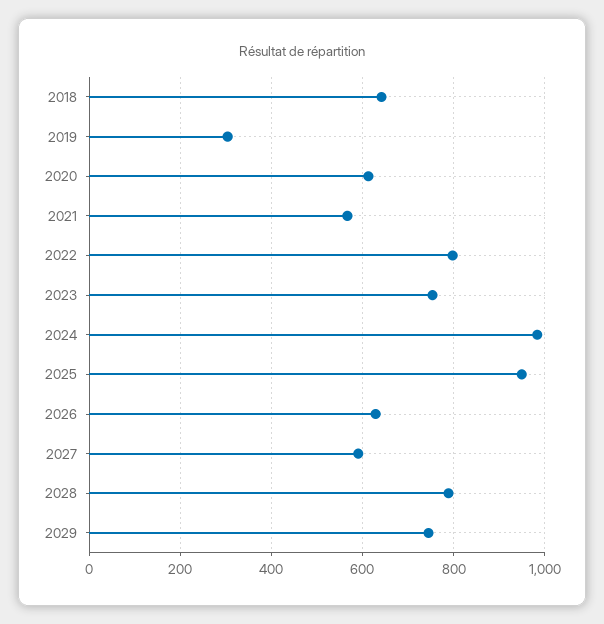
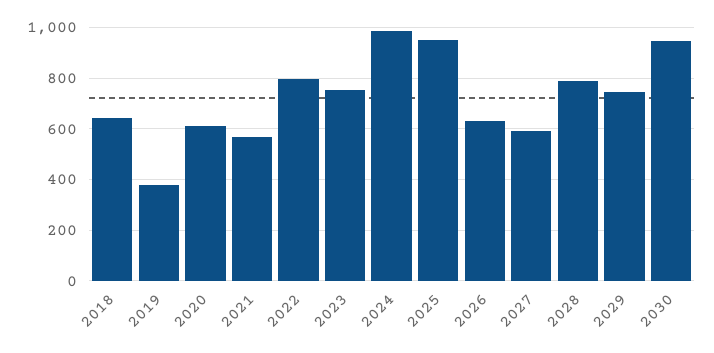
2019: 300 -> 375
2030: none -> 950

